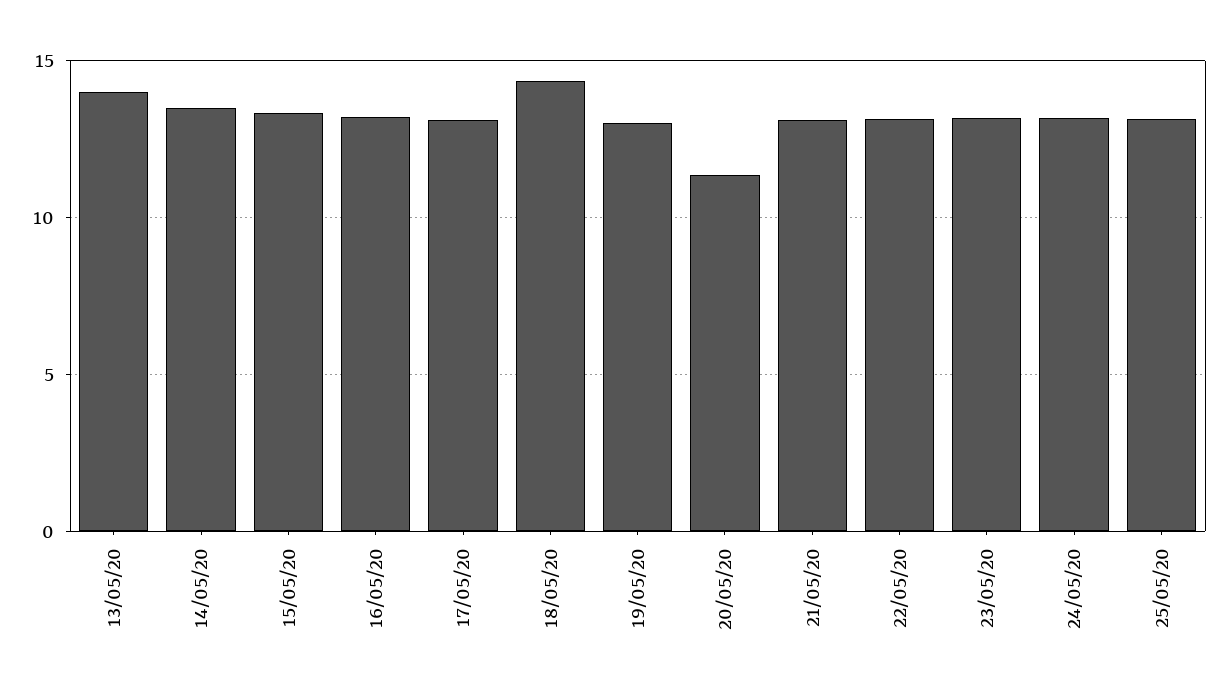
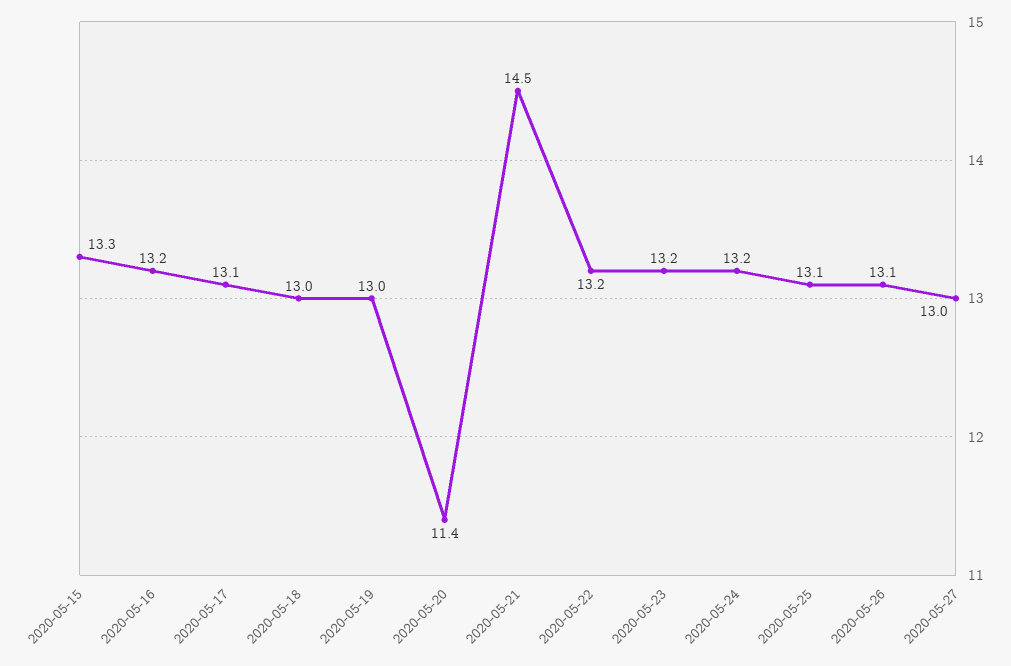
13/05/20: 14 -> none
14/05/20: 13.5 -> none
18/05/20: 14.5 -> 13
21/05/20: 13 -> 14.5
2020-05-26: none -> 13.1
2020-05-27: none -> 13

